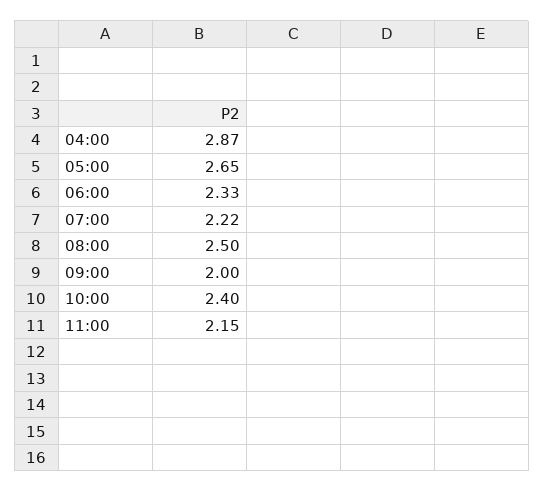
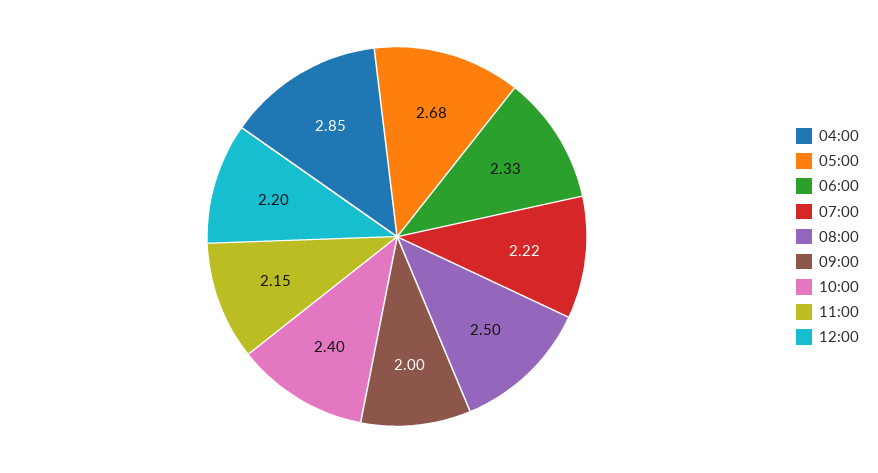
04:00: 2.87 -> 2.85
05:00: 2.65 -> 2.68
12:00: none -> 2.2

